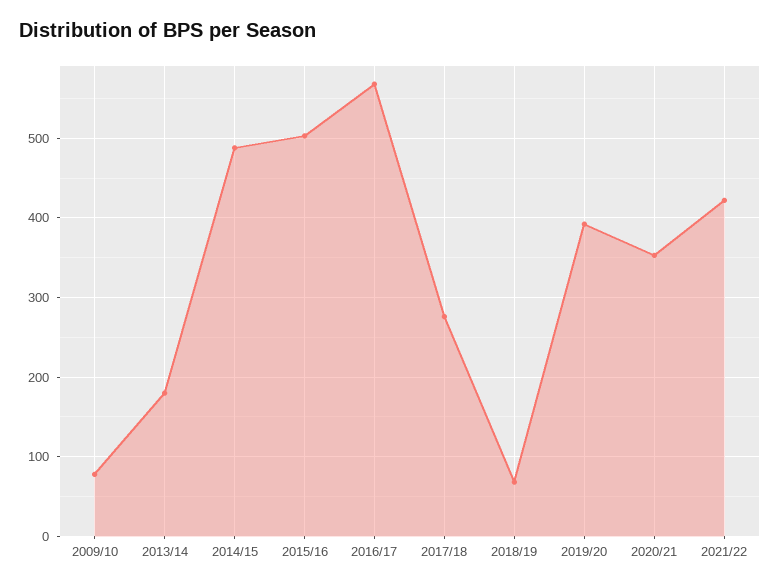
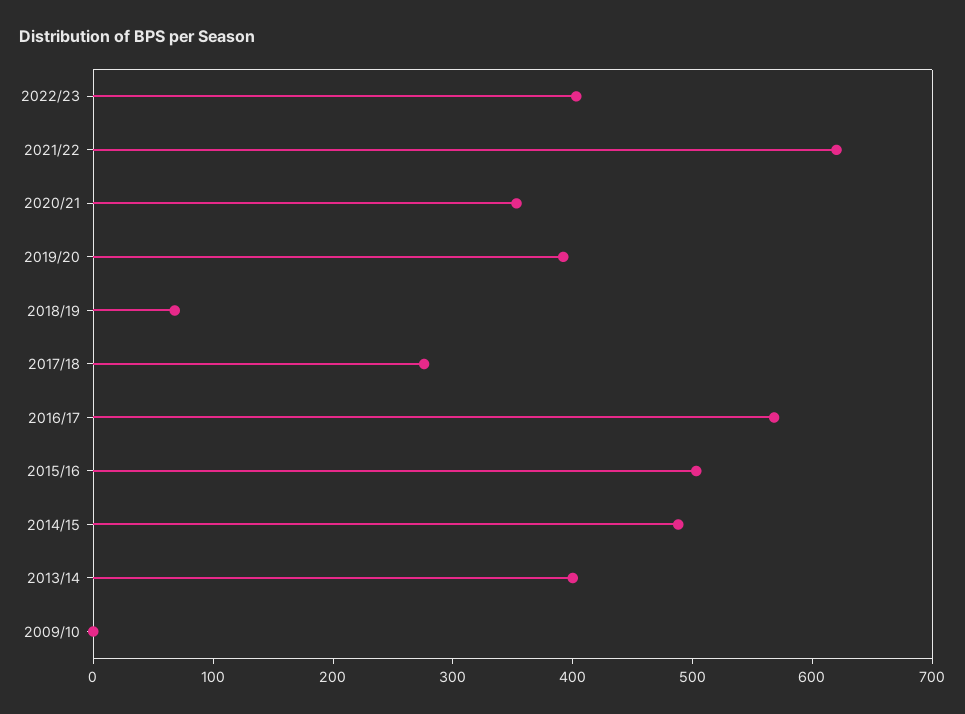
2009/10: 80 -> 0
2013/14: 180 -> 400
2021/22: 420 -> 620
2022/23: none -> 400

